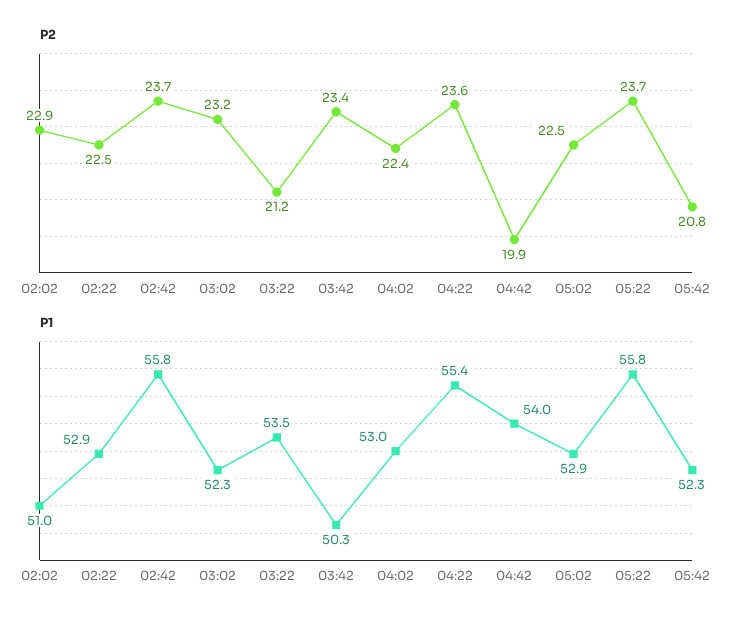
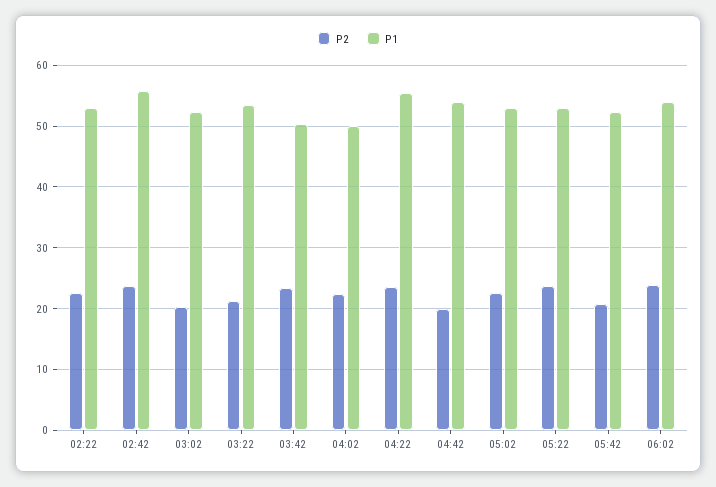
P2, 02:02: 22.9 -> none
P2, 03:02: 23.2 -> 20
P1, 02:02: 51 -> none
P1, 04:02: 53 -> 50
P1, 05:22: 55.8 -> 53
P2, 06:02: none -> 24
P1, 06:02: none -> 54

